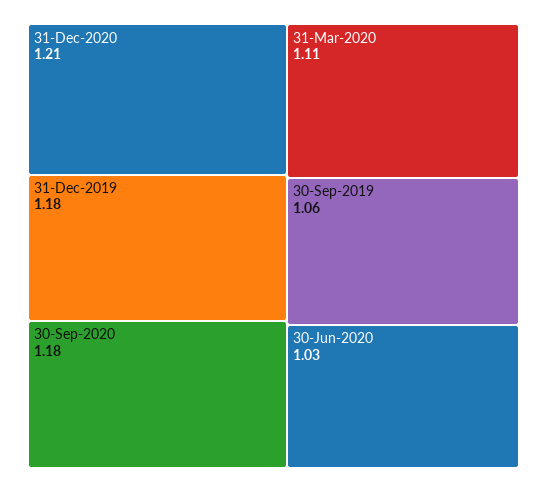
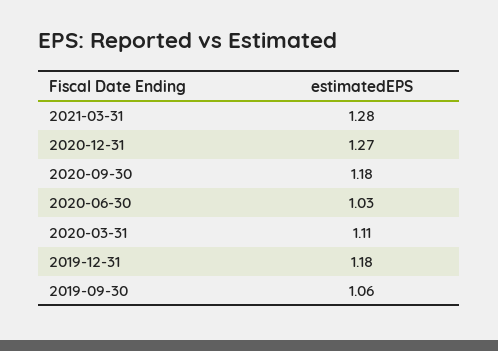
31-Dec-2020: 1.21 -> 1.27
2021-03-31: none -> 1.28

